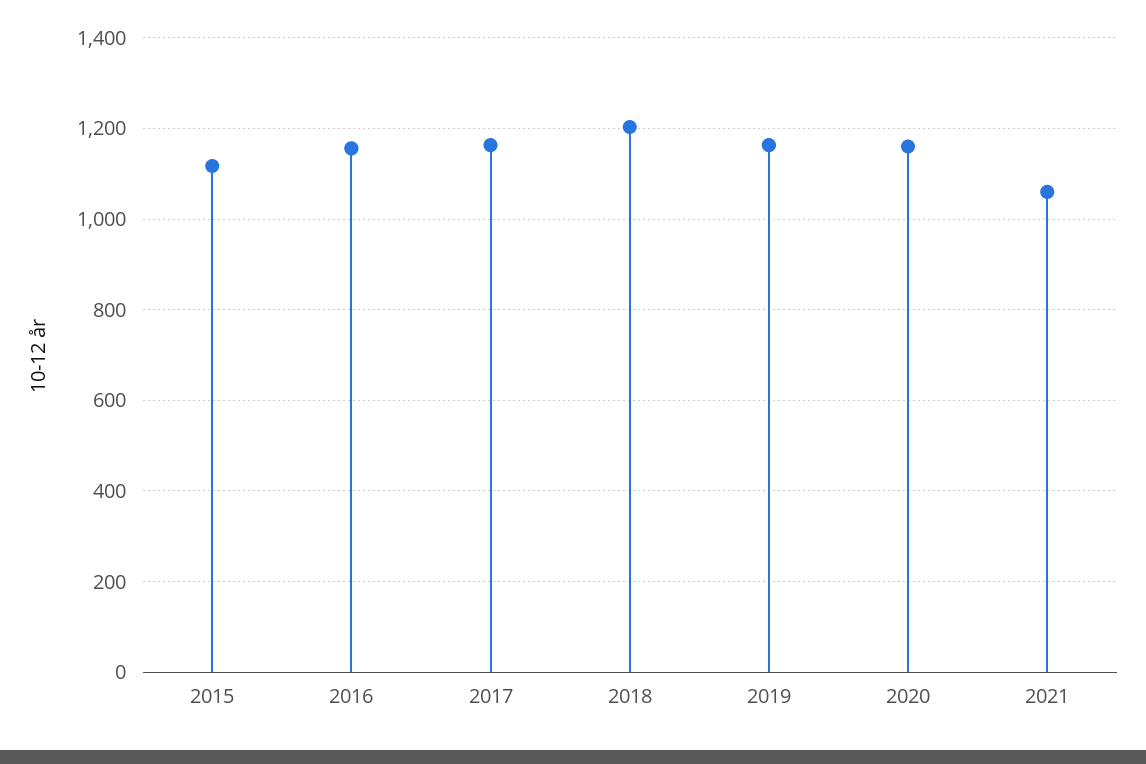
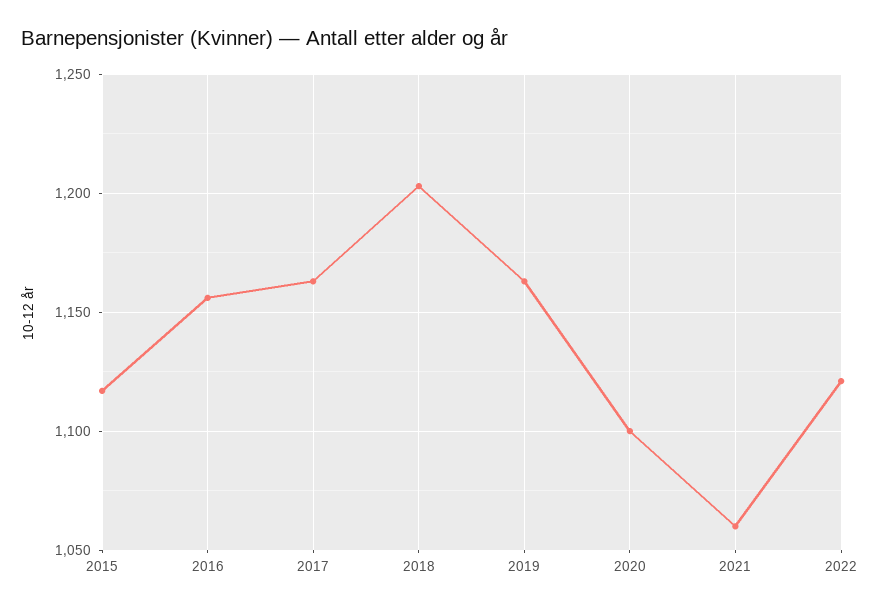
2020: 1160 -> 1100
2022: none -> 1120

